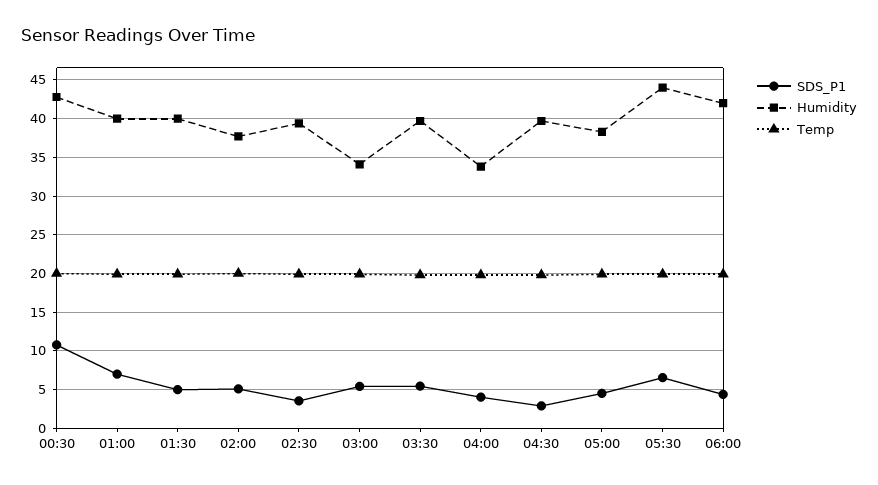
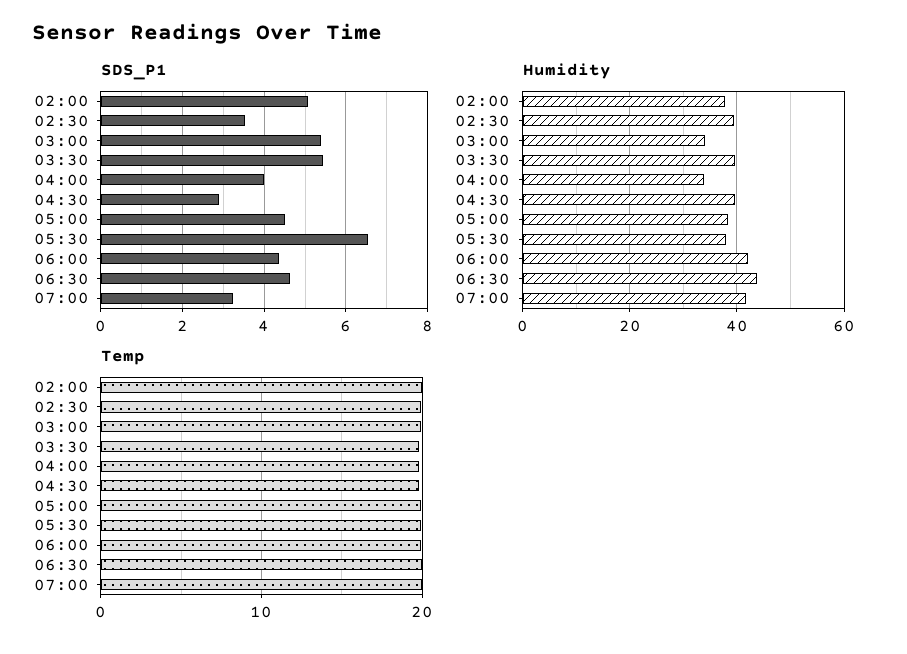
SDS_P1, 00:30: 11 -> none
Humidity, 00:30: 43 -> none
Temp, 00:30: 20 -> none
SDS_P1, 01:00: 7 -> none
Humidity, 01:00: 40 -> none
Temp, 01:00: 20 -> none
SDS_P1, 01:30: 5 -> none
Humidity, 01:30: 40 -> none
Temp, 01:30: 20 -> none
Humidity, 05:30: 44 -> 38
SDS_P1, 06:30: none -> 4.6
SDS_P1, 07:00: none -> 3.2
Humidity, 06:30: none -> 44
Humidity, 07:00: none -> 42
Temp, 06:30: none -> 20
Temp, 07:00: none -> 20

